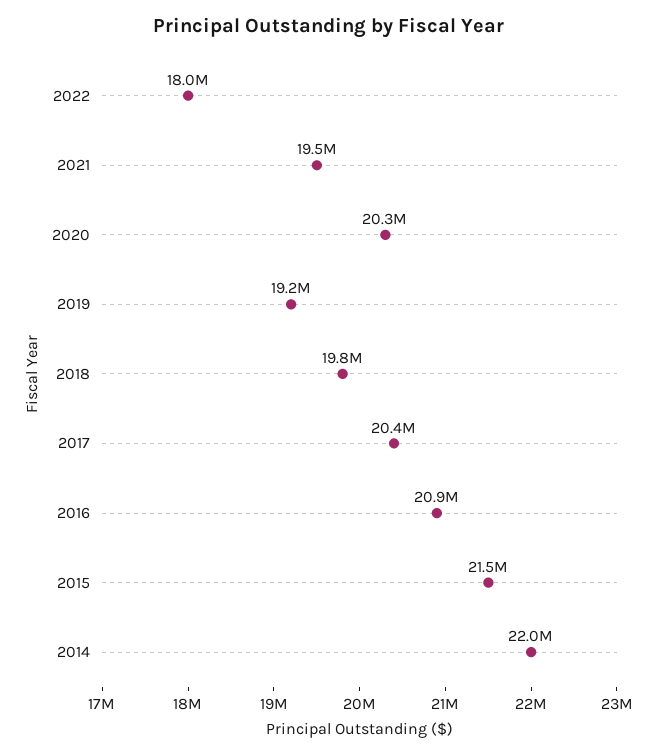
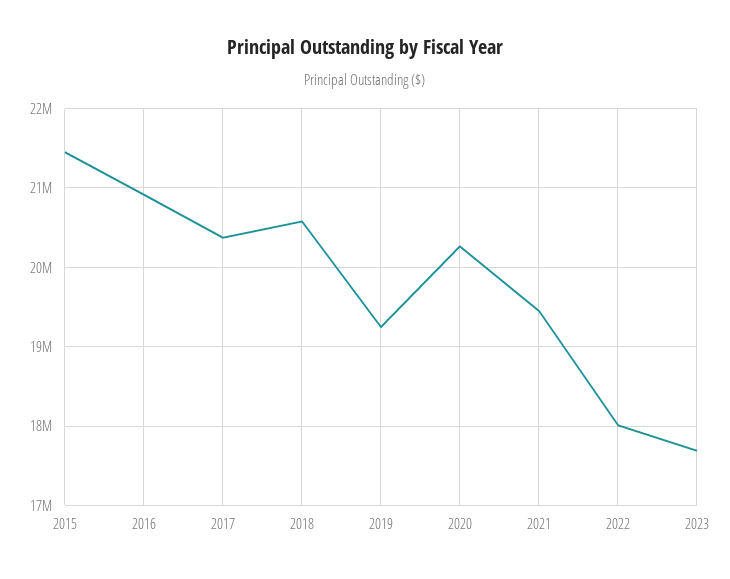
2018: 19800000 -> 20600000
2014: 22000000 -> none
2023: none -> 17700000

